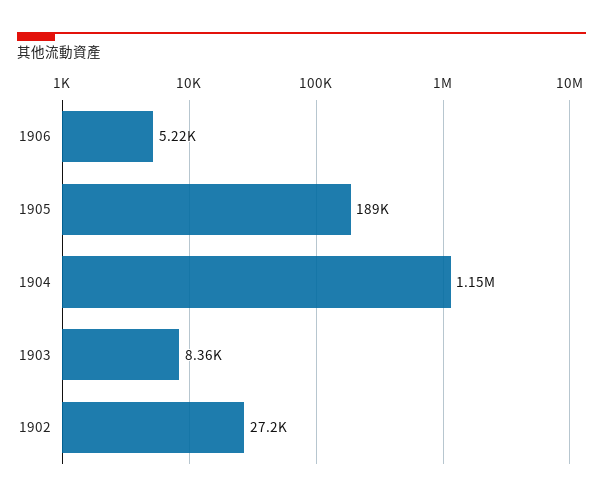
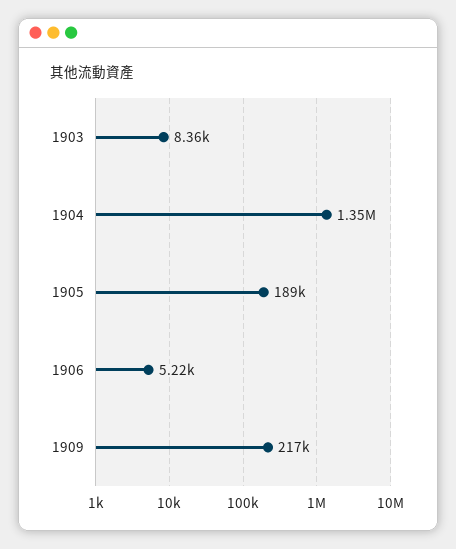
1904: 1150000 -> 1350000
1902: 27200 -> none
1909: none -> 217000

